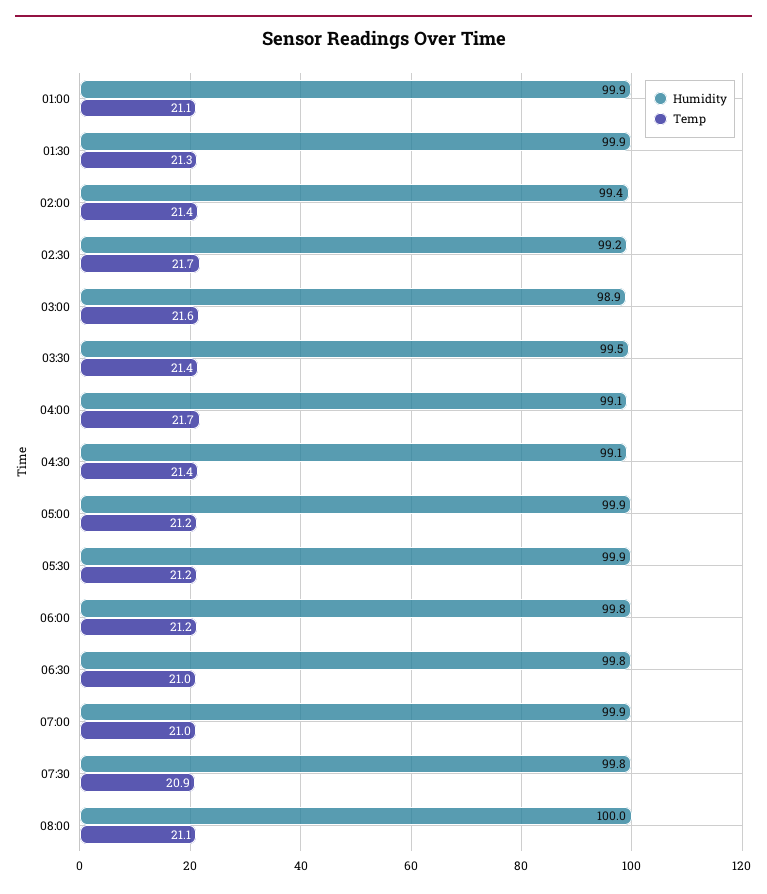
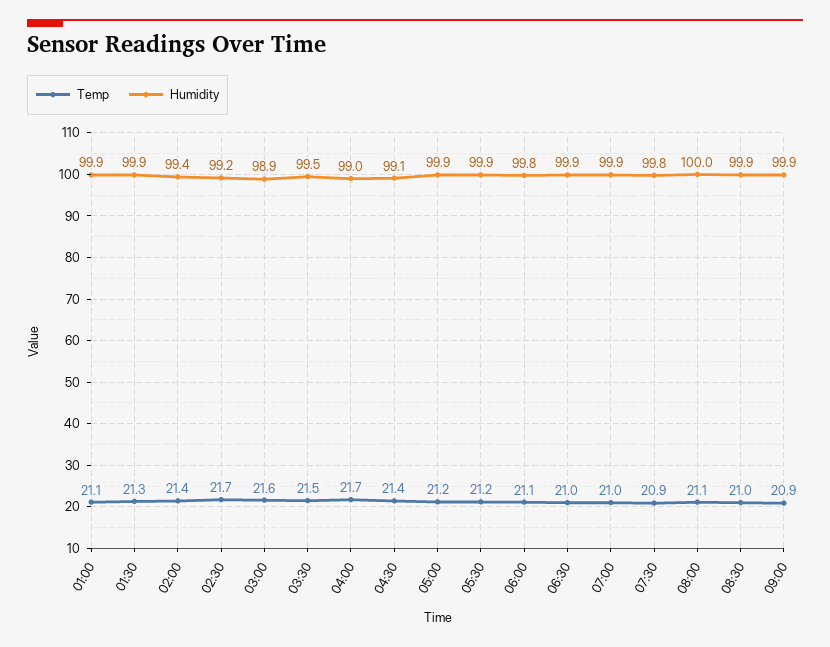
Temp, 03:30: 21.4 -> 21.5
Humidity, 04:00: 99.1 -> 99
Temp, 06:00: 21.2 -> 21.1
Humidity, 06:30: 99.8 -> 99.9
Temp, 08:30: none -> 21
Humidity, 08:30: none -> 99.9
Temp, 09:00: none -> 20.9
Humidity, 09:00: none -> 99.9

